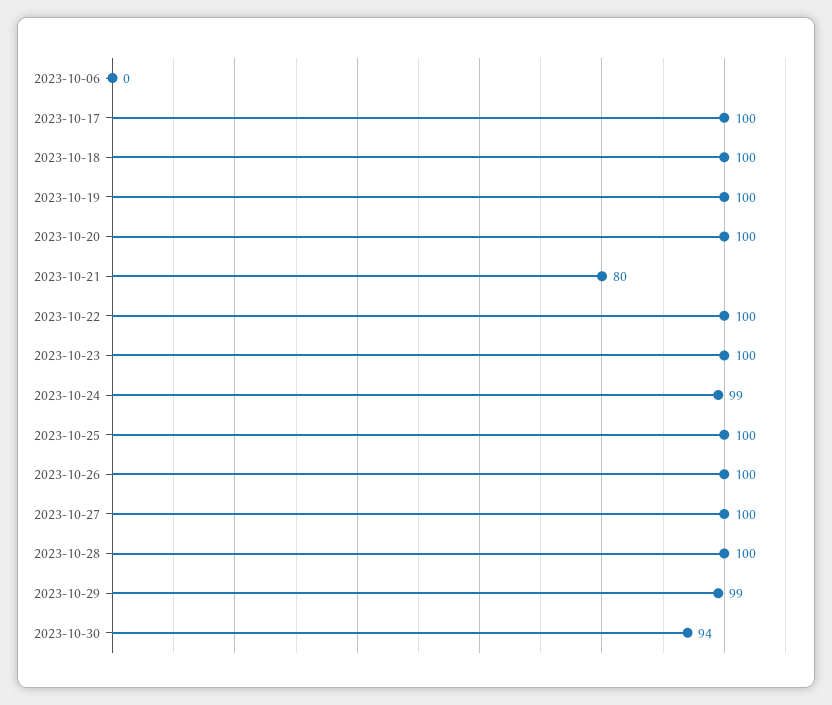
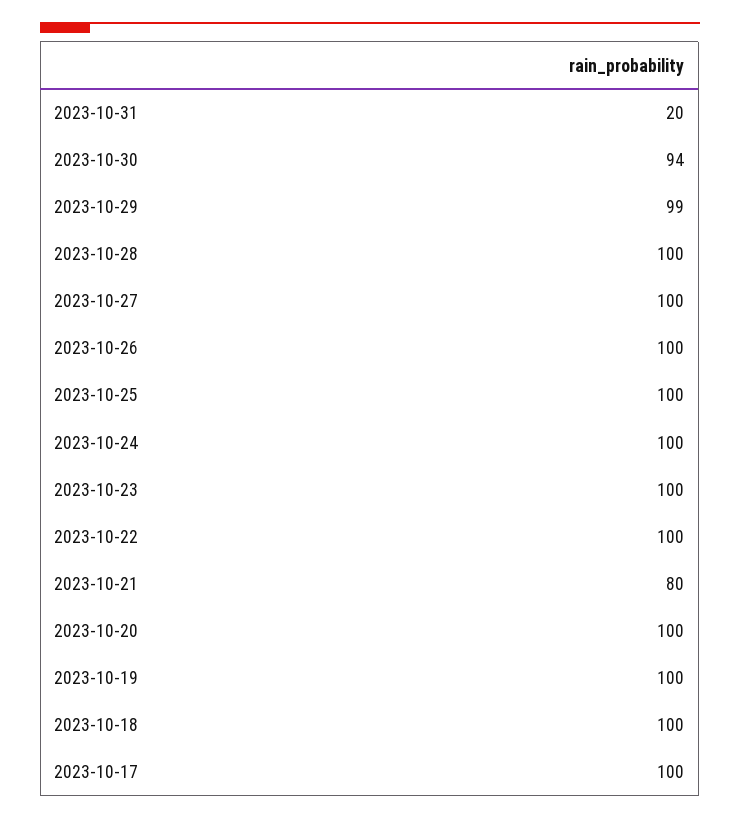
2023-10-06: 0 -> none
2023-10-24: 99 -> 100
2023-10-31: none -> 20

